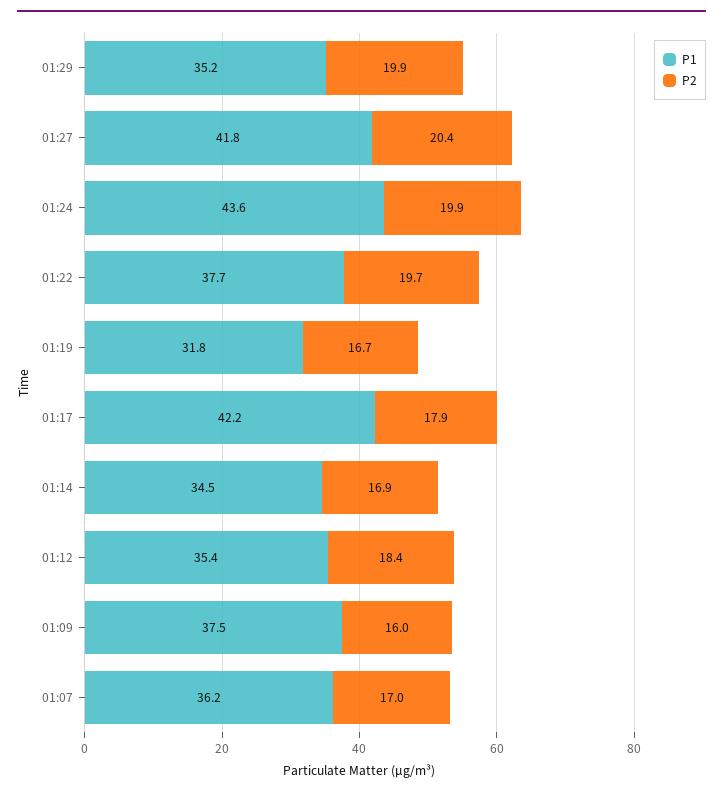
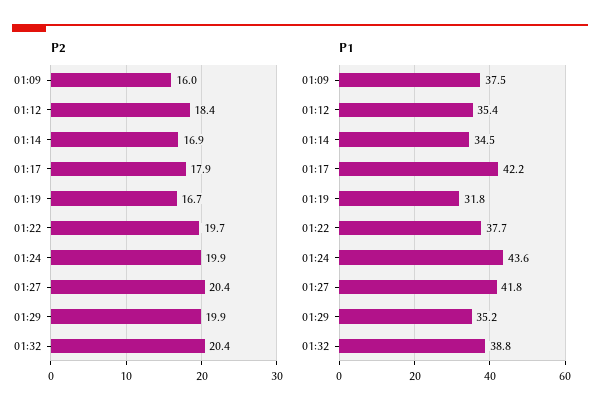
P1, 01:07: 36.2 -> none
P2, 01:07: 17 -> none
P2, 01:32: none -> 20.4
P1, 01:32: none -> 38.8

